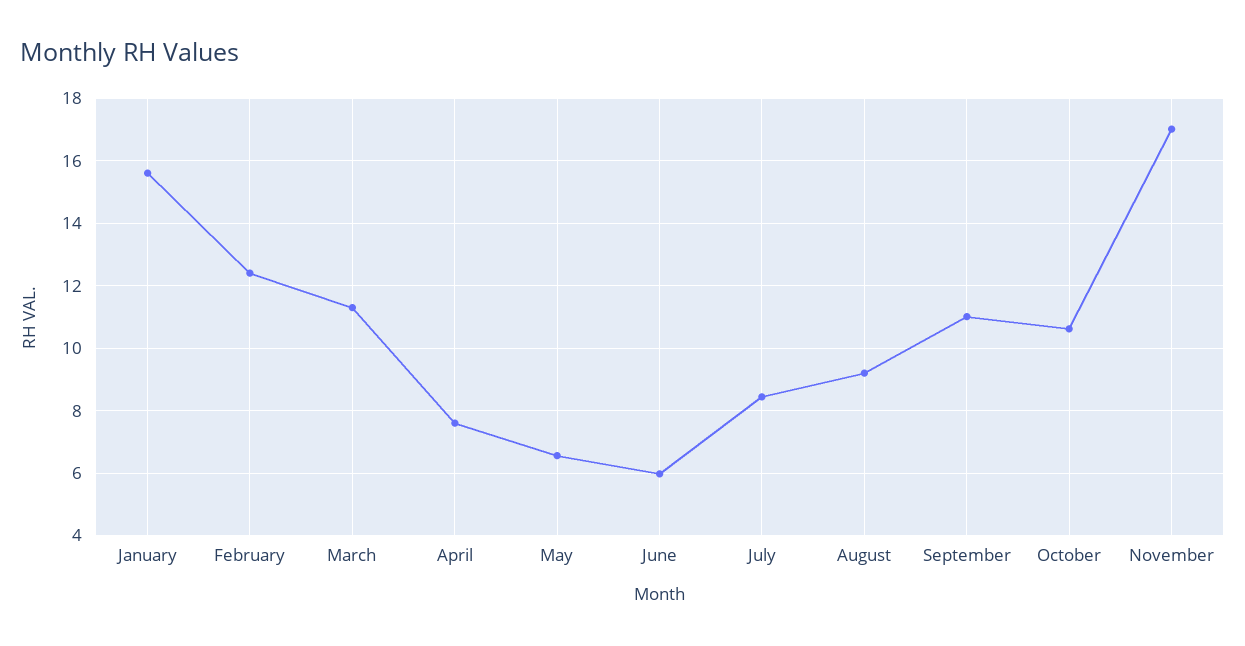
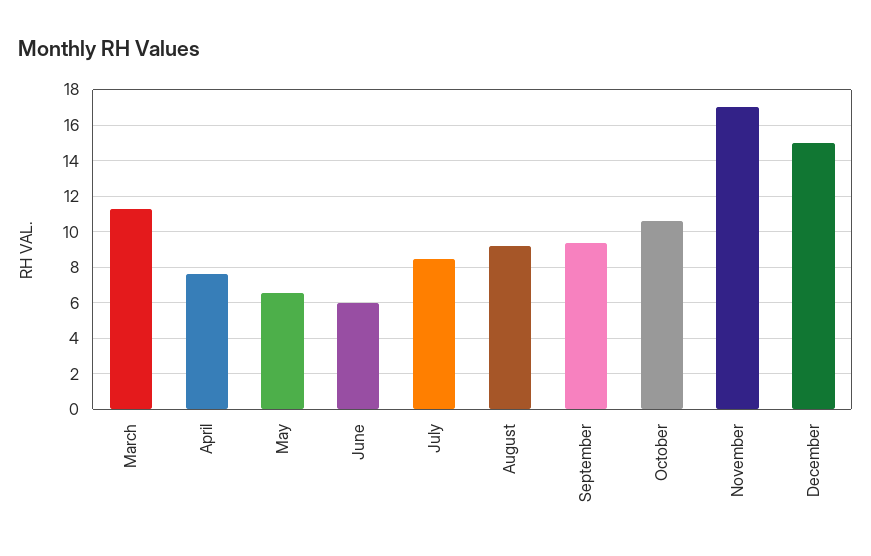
January: 15.6 -> none
February: 12.4 -> none
September: 11 -> 9.5
December: none -> 15

